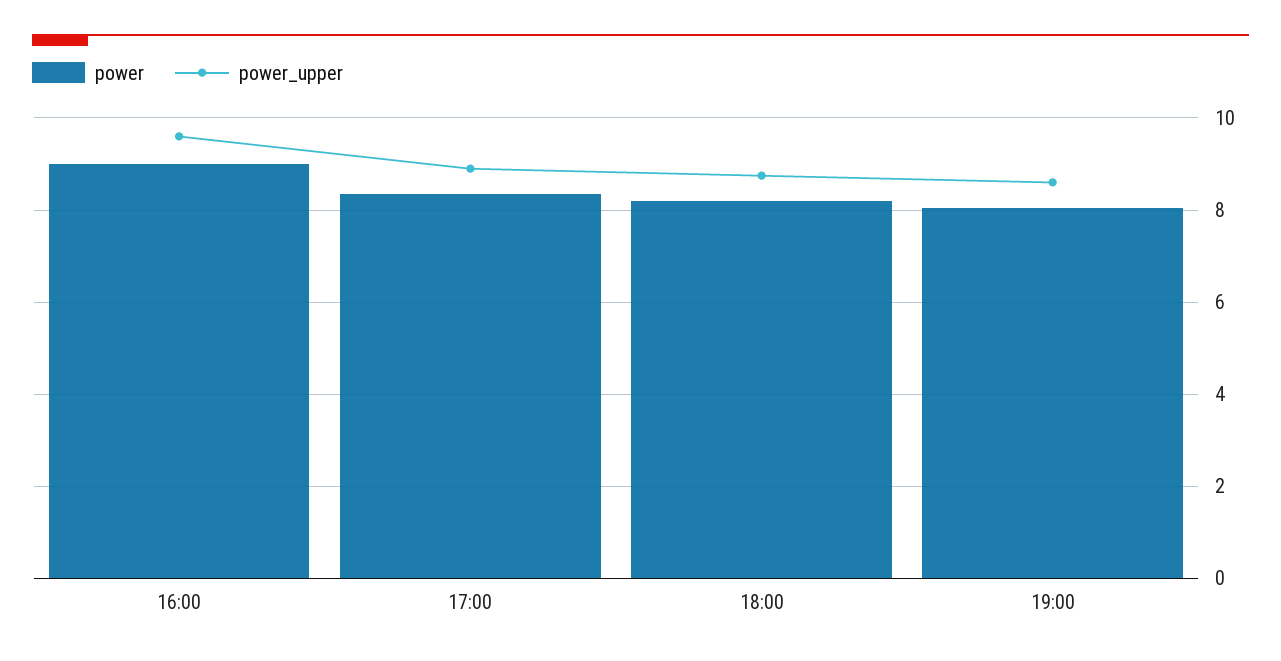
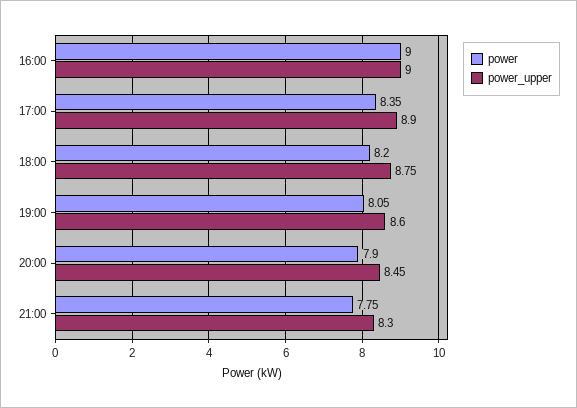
power_upper, 16:00: 9.6 -> 9
power, 20:00: none -> 7.9
power_upper, 20:00: none -> 8.45
power, 21:00: none -> 7.75
power_upper, 21:00: none -> 8.3

